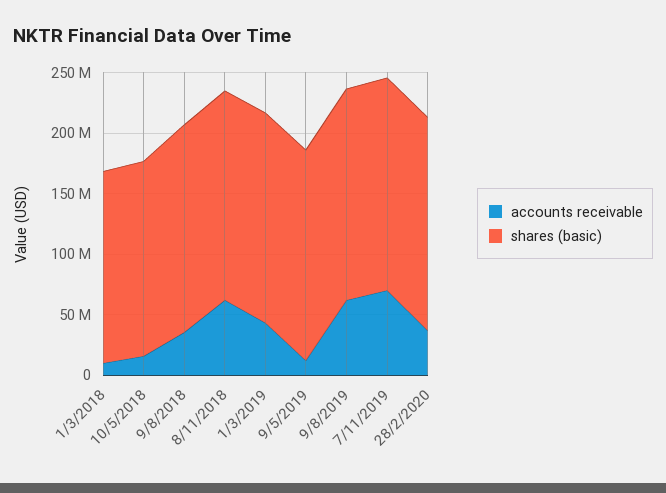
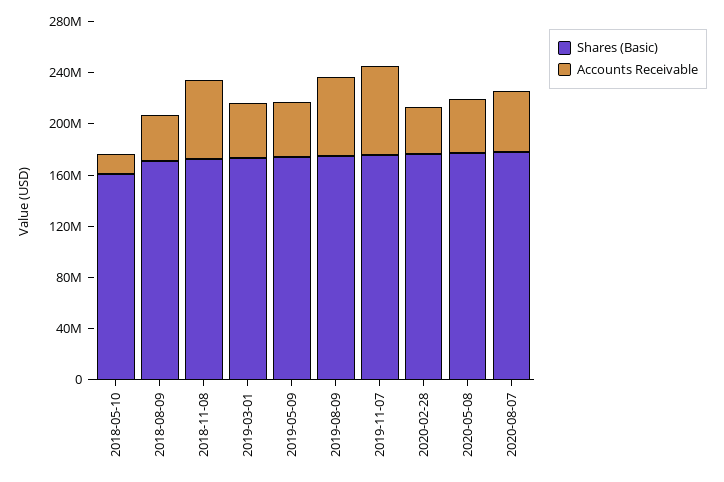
accounts receivable, 1/3/2018: 10000000 -> none
shares (basic), 1/3/2018: 160000000 -> none
accounts receivable, 9/5/2019: 10000000 -> 40000000
shares (basic), 2020-05-08: none -> 180000000
accounts receivable, 2020-05-08: none -> 40000000
shares (basic), 2020-08-07: none -> 180000000
accounts receivable, 2020-08-07: none -> 50000000

